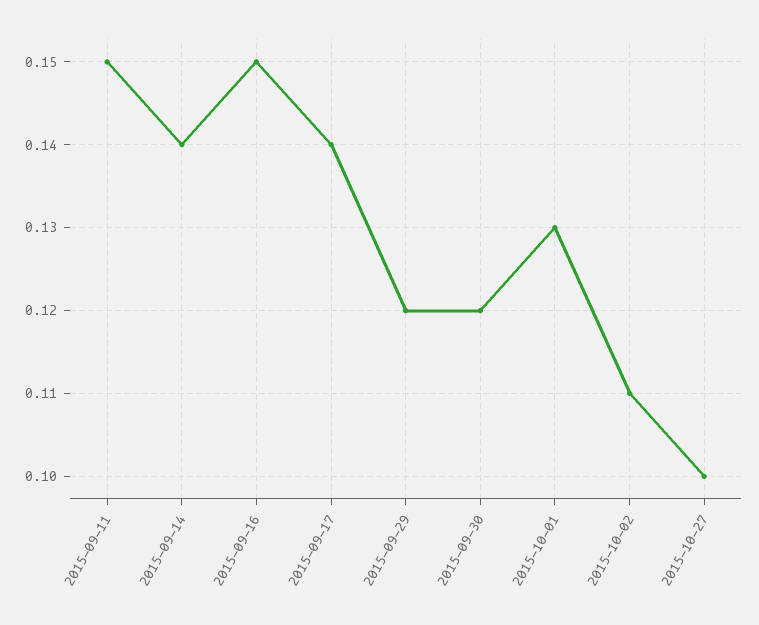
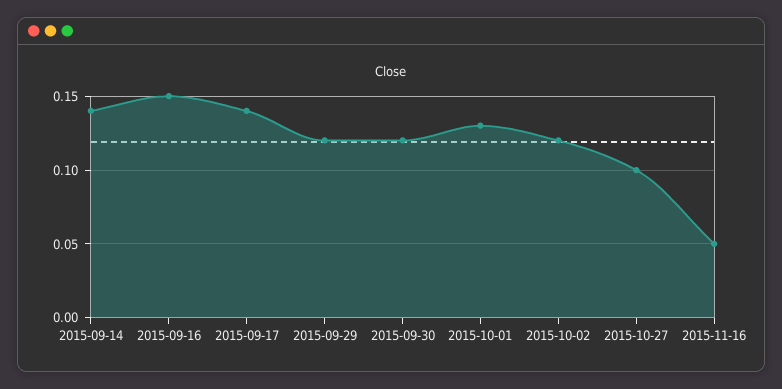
2015-09-11: 0.15 -> none
2015-10-02: 0.11 -> 0.12
2015-11-16: none -> 0.05

